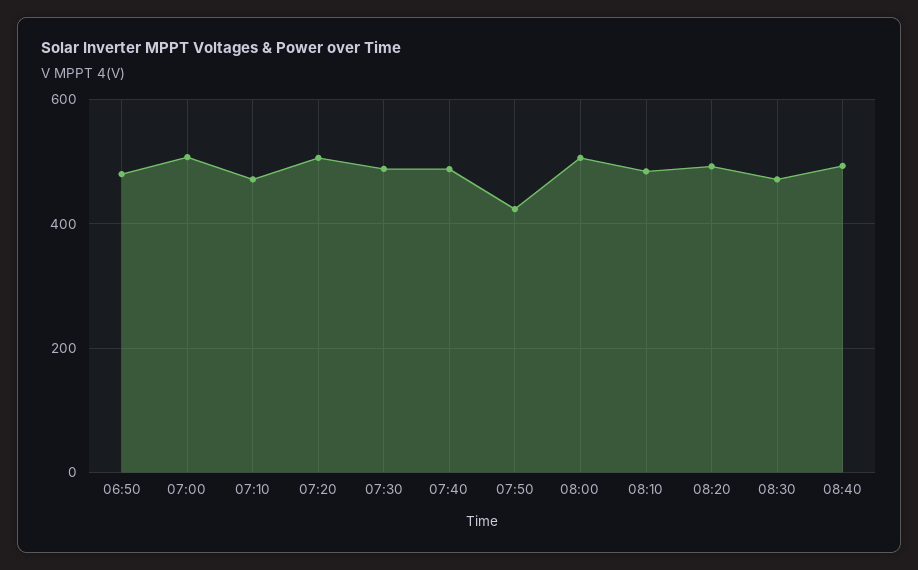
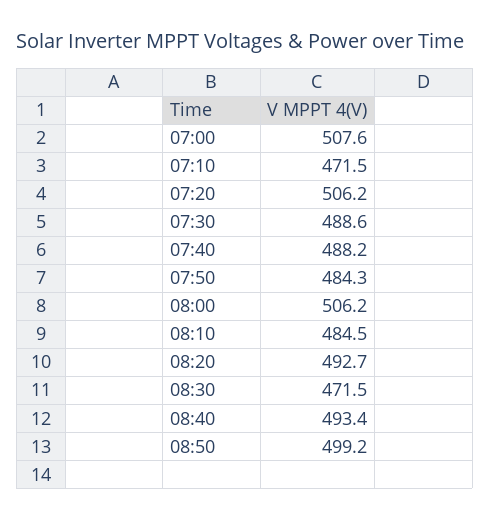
06:50: 480 -> none
07:50: 420 -> 484.3
08:50: none -> 499.2

